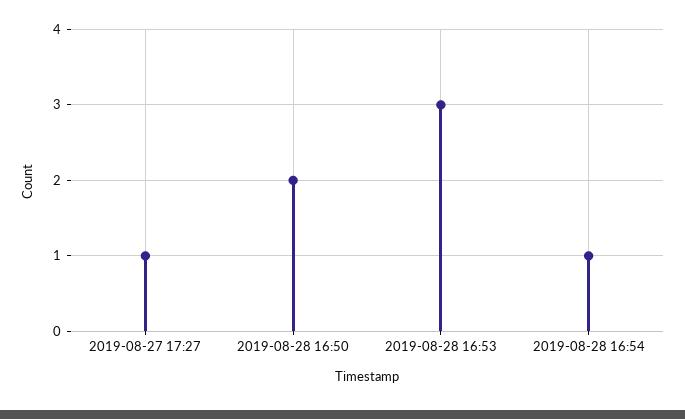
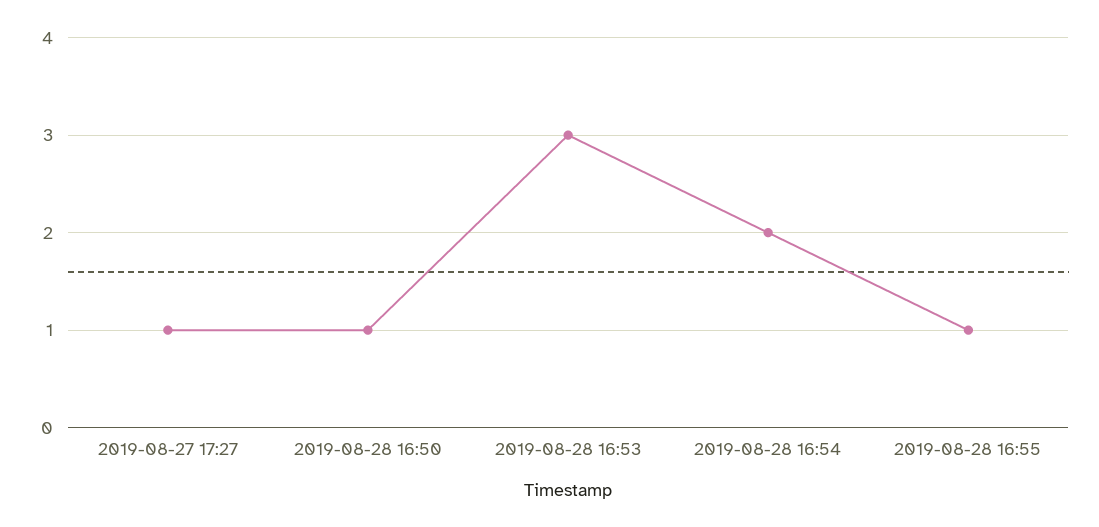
2019-08-28 16:50: 2 -> 1
2019-08-28 16:54: 1 -> 2
2019-08-28 16:55: none -> 1

